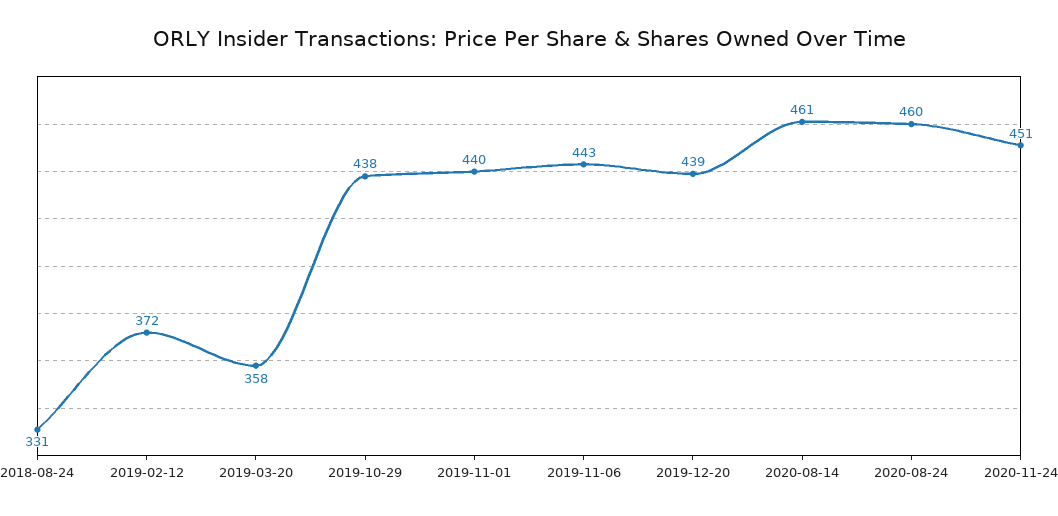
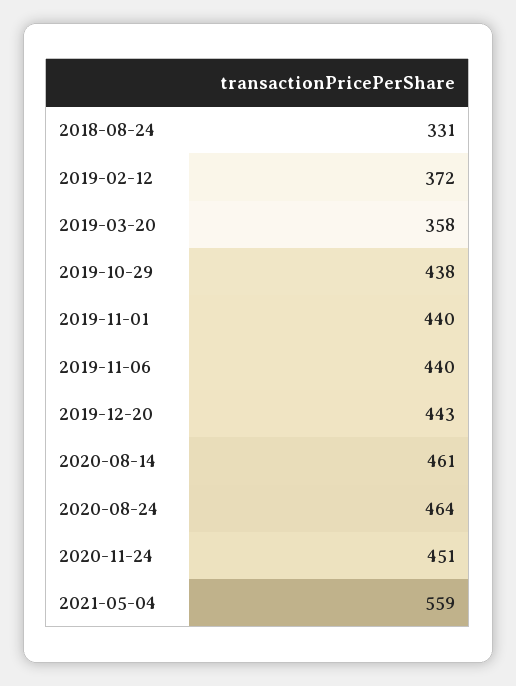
2019-11-06: 443 -> 440
2019-12-20: 439 -> 443
2020-08-24: 460 -> 464
2021-05-04: none -> 559

